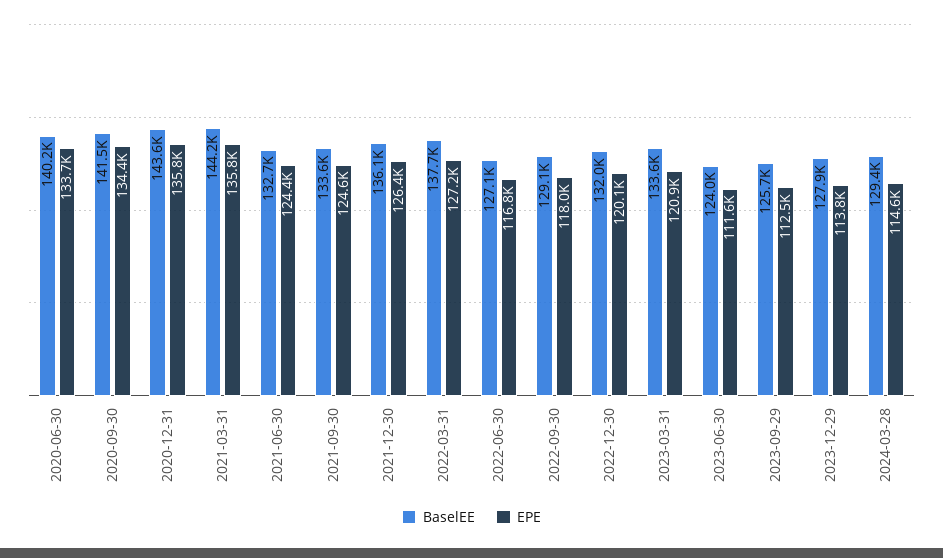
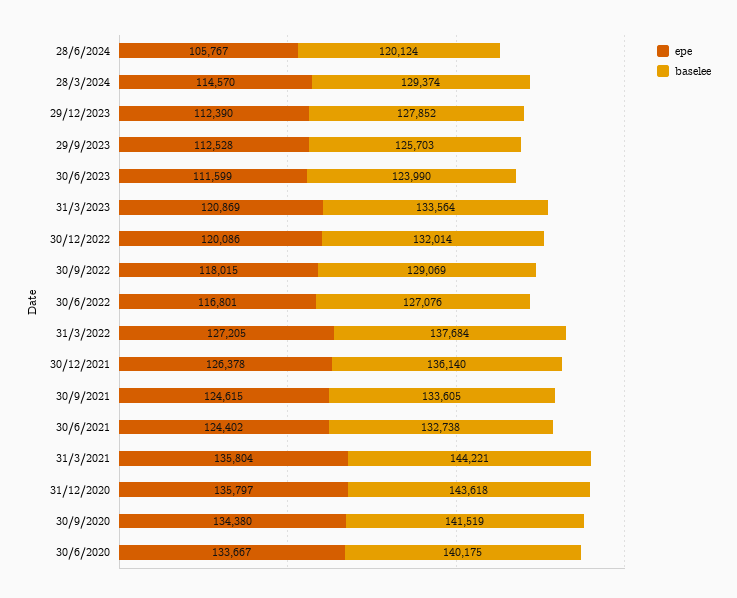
EPE, 2023-12-29: 113800 -> 112390
EPE, 28/6/2024: none -> 105767
BaselEE, 28/6/2024: none -> 120124

